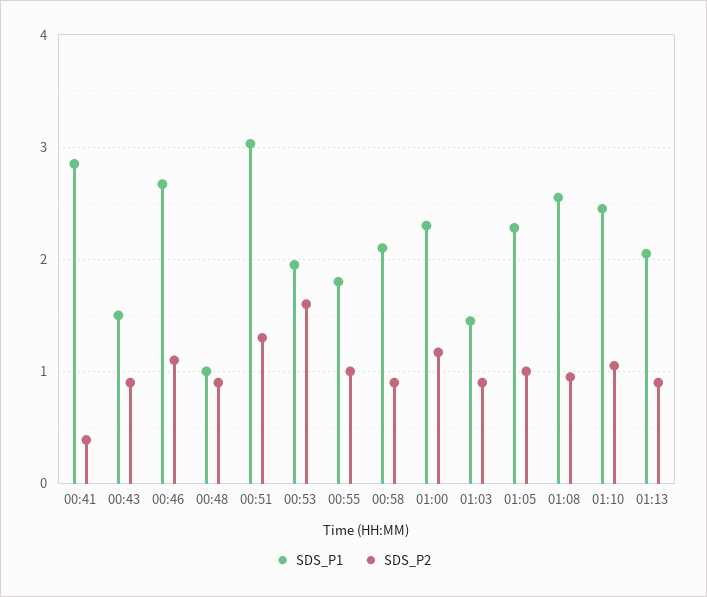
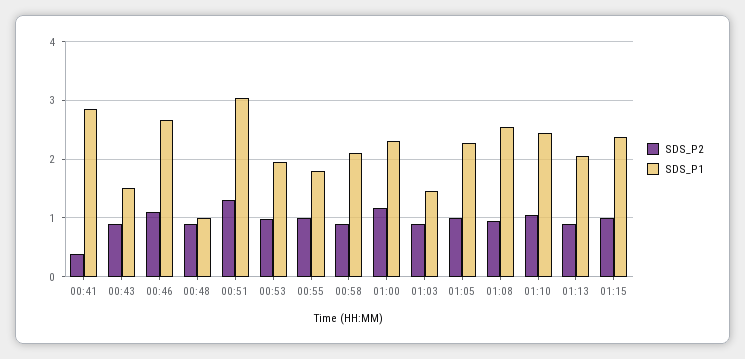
SDS_P2, 00:53: 1.6 -> 1
SDS_P2, 01:15: none -> 1
SDS_P1, 01:15: none -> 2.4

